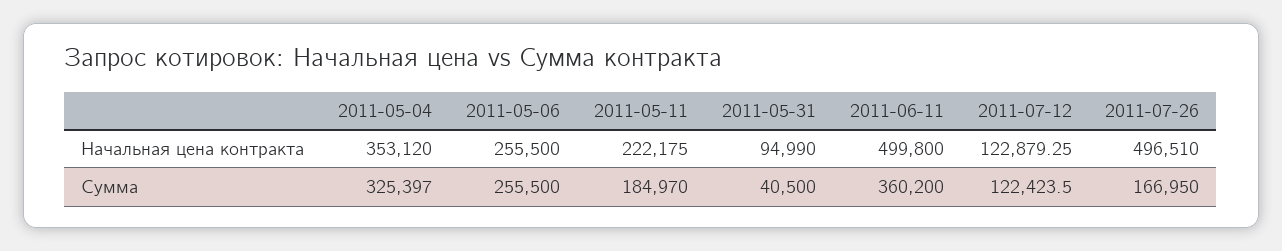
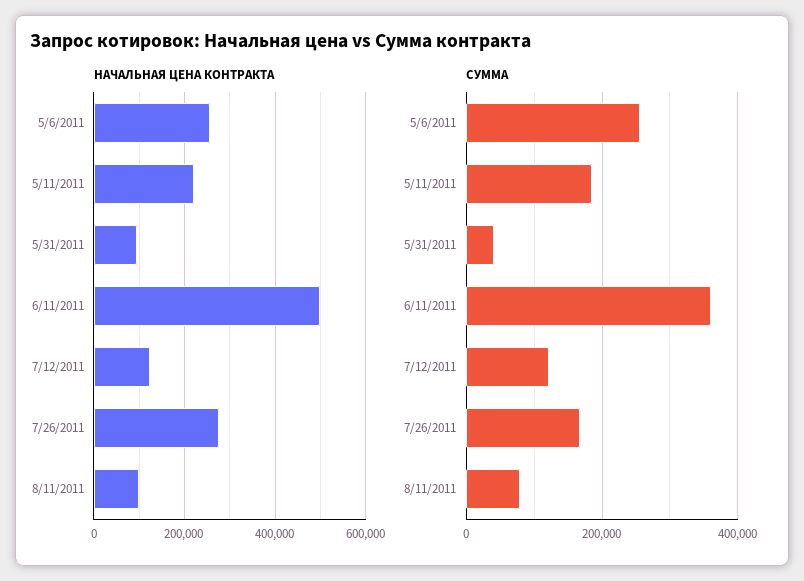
Начальная цена контракта, 2011-05-04: 353120 -> none
Начальная цена контракта, 2011-07-26: 496510 -> 280000
Сумма, 2011-05-04: 325397 -> none
Начальная цена контракта, 8/11/2011: none -> 100000
Сумма, 8/11/2011: none -> 80000

